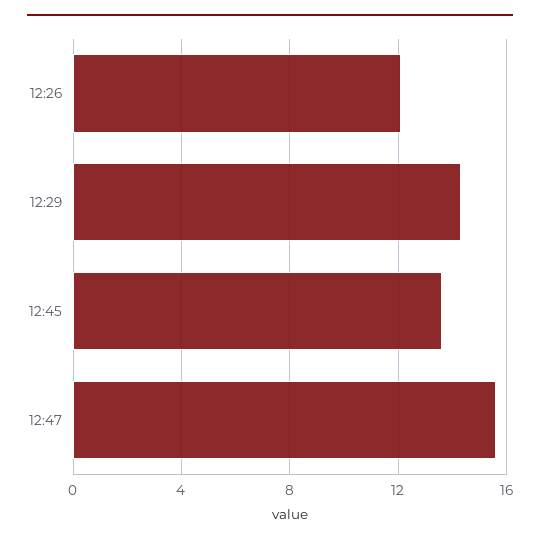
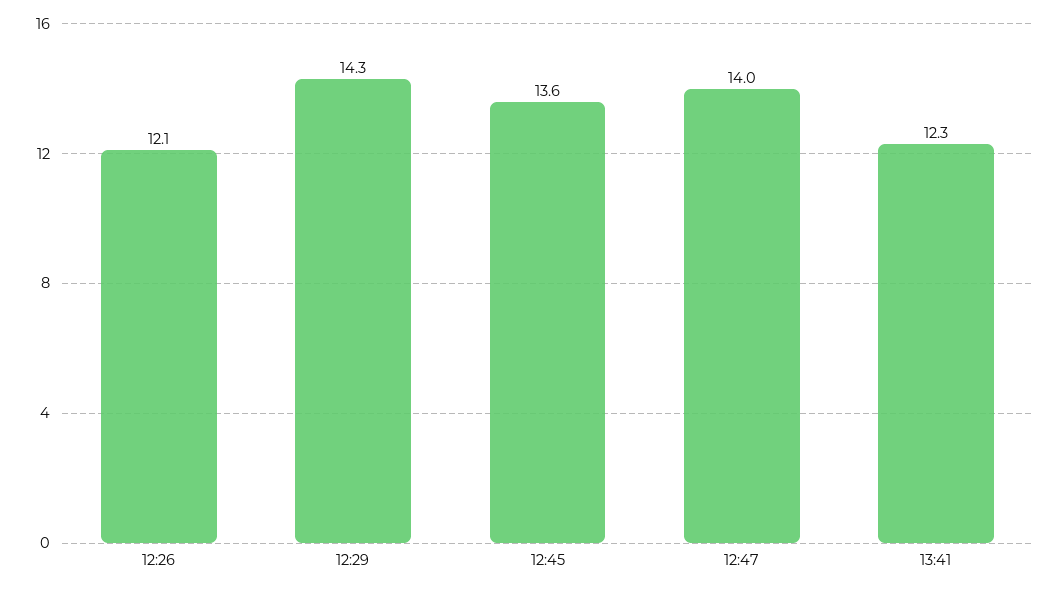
12:47: 15.5 -> 14
13:41: none -> 12.3

